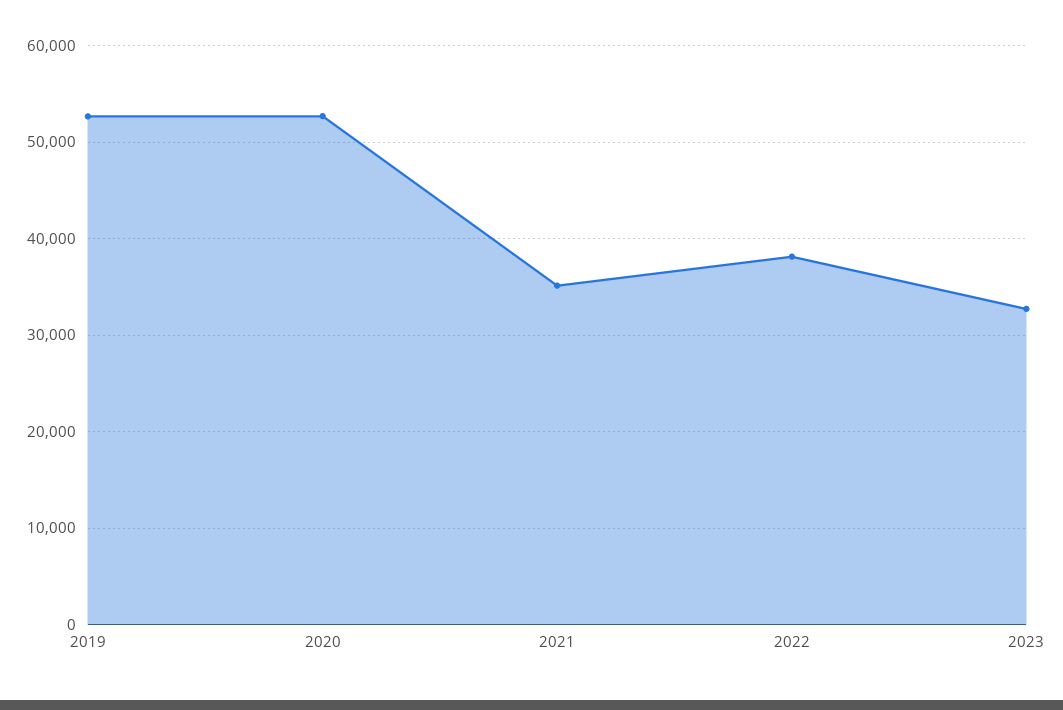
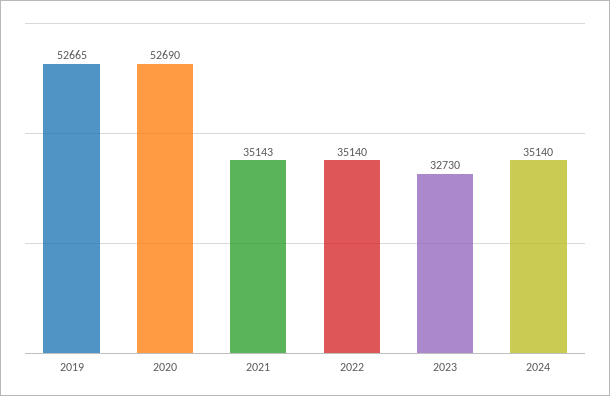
2022: 38000 -> 35140
2024: none -> 35140

